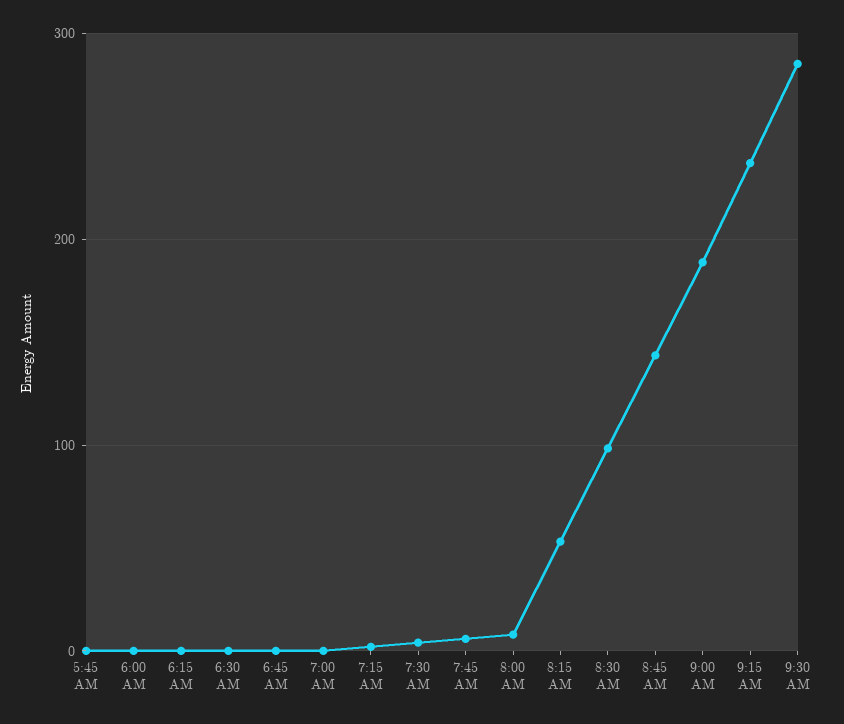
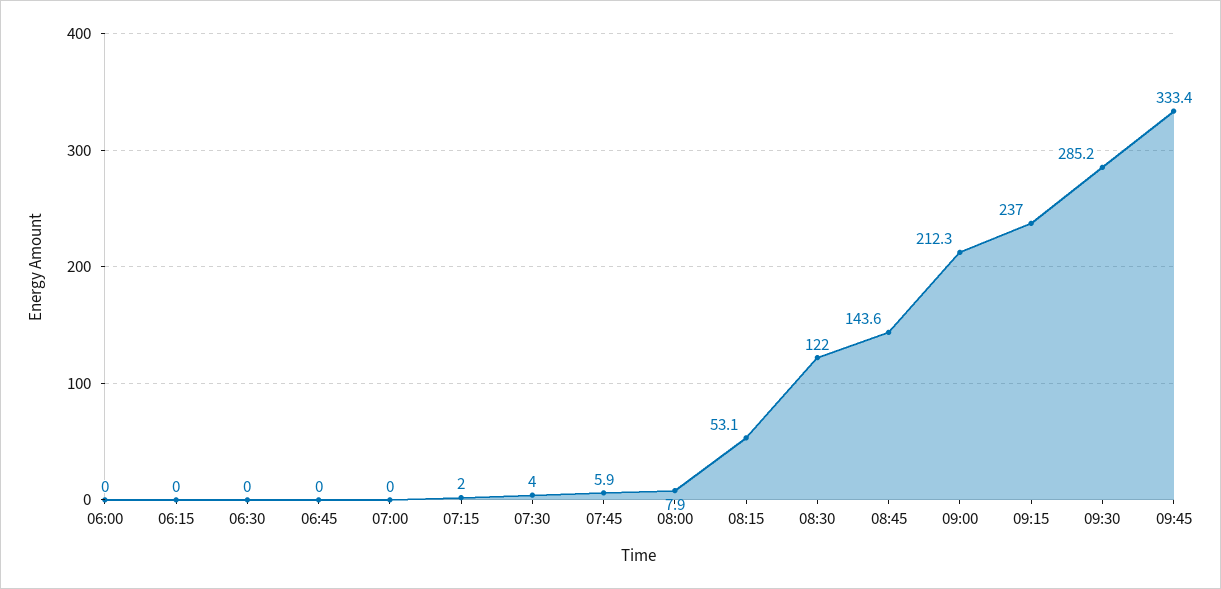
5:45 AM: 0 -> none
8:30 AM: 100 -> 122
9:00 AM: 190 -> 212.3
09:45: none -> 333.4

